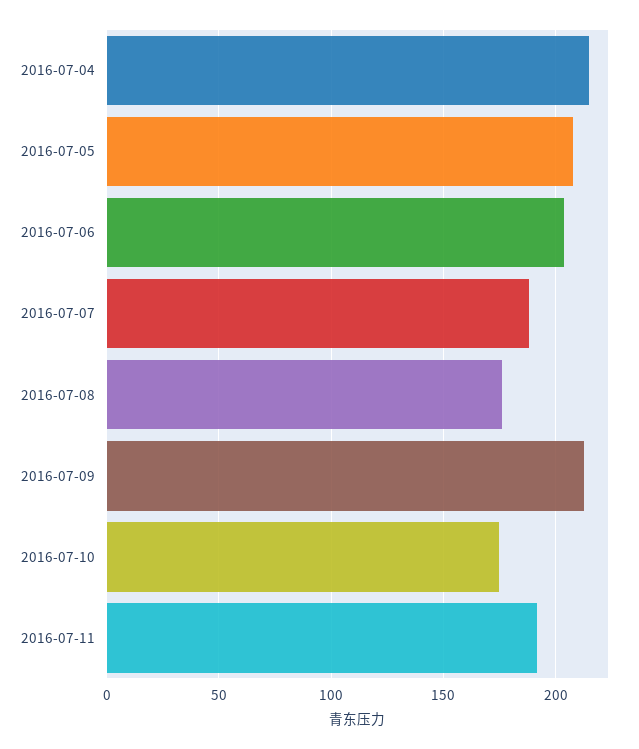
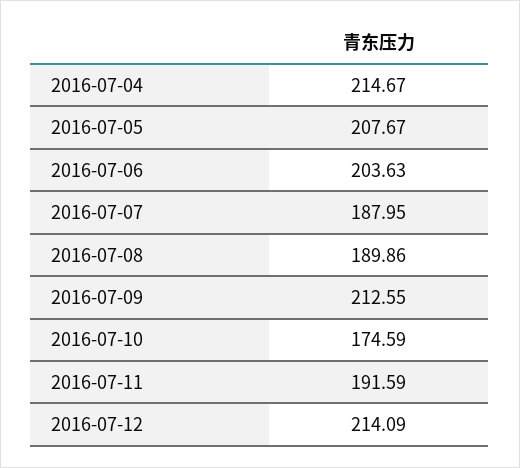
2016-07-08: 175 -> 189.86
2016-07-12: none -> 214.09

